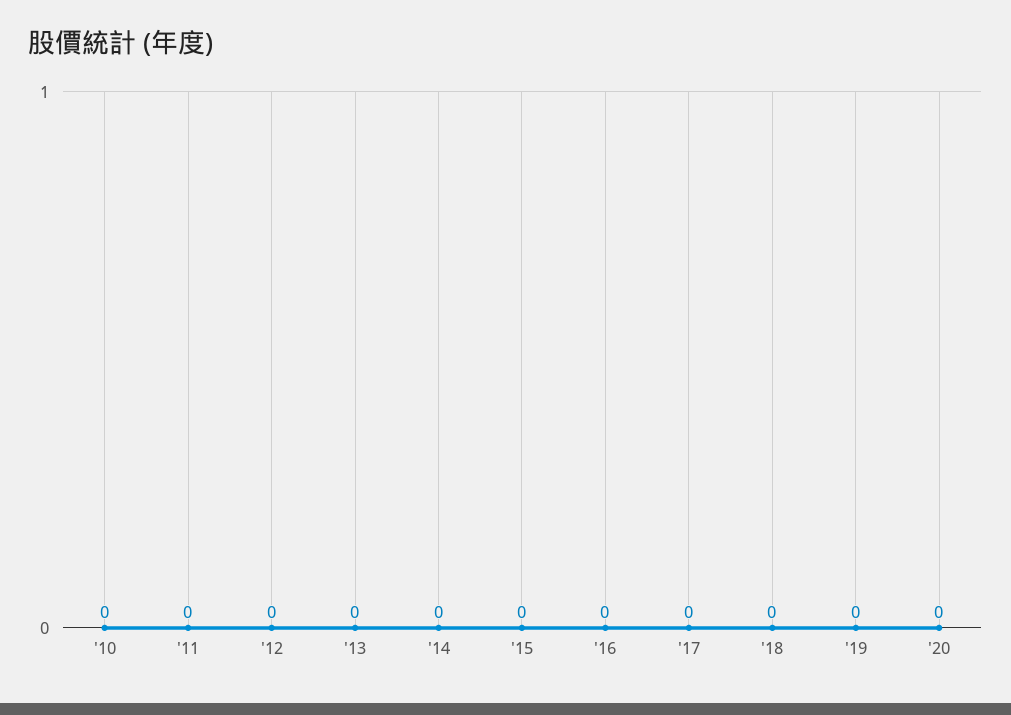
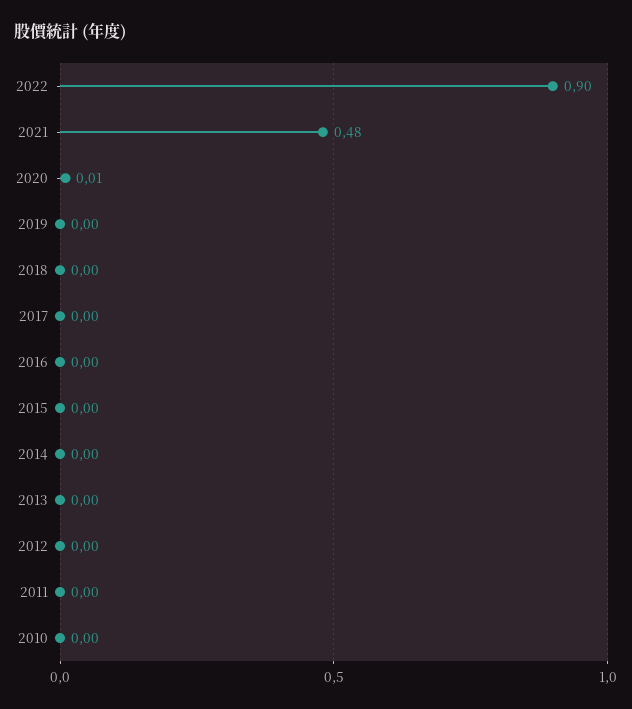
'20: 0 -> 0.01
2022: none -> 0.9
2021: none -> 0.48

